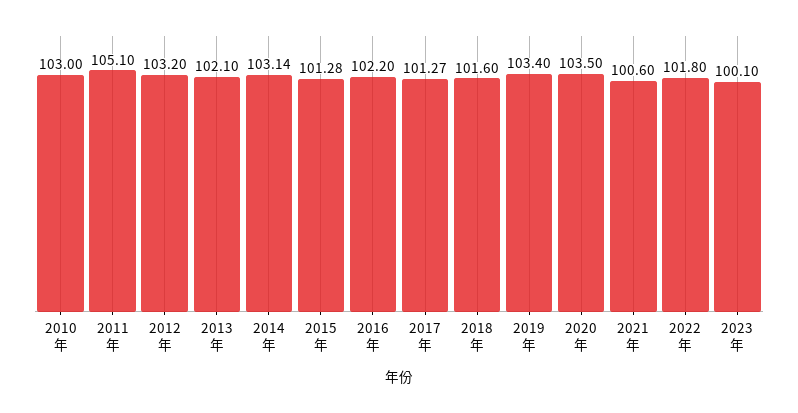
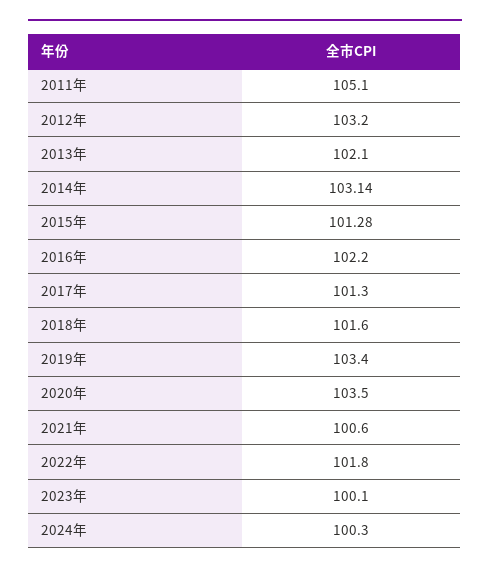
2010年: 103 -> none
2017年: 101.27 -> 101.3
2024年: none -> 100.3

